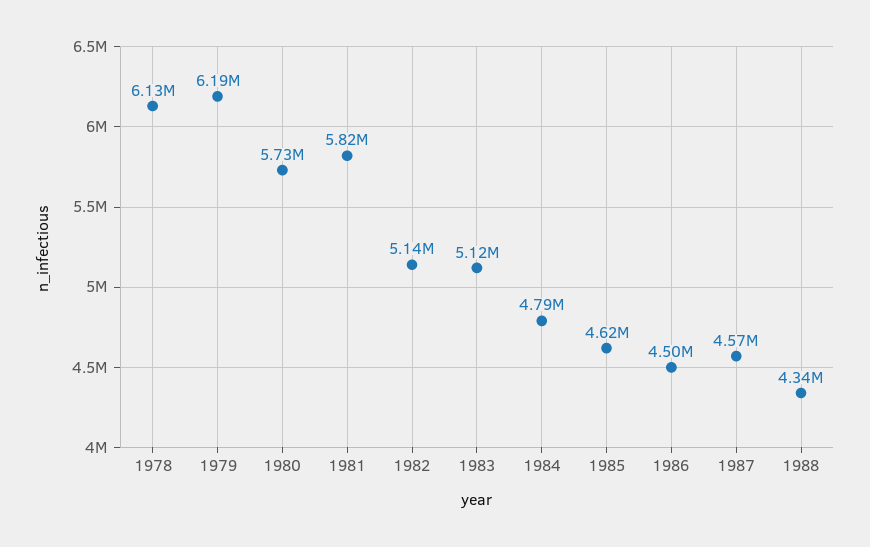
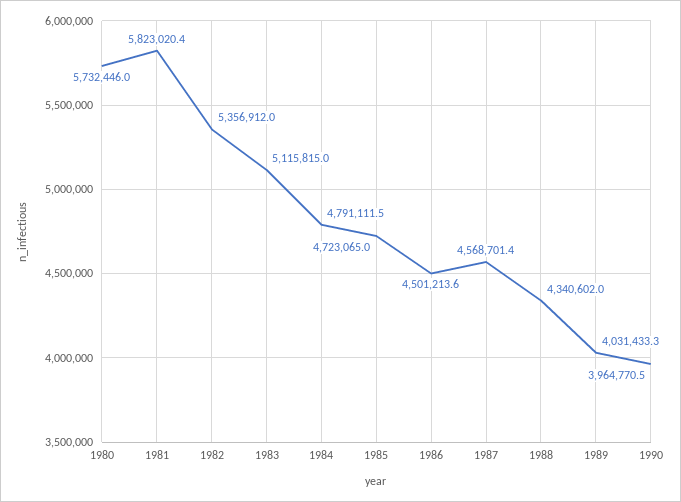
1978: 6130000 -> none
1979: 6190000 -> none
1982: 5140000 -> 5356912
1985: 4620000 -> 4723065
1989: none -> 4031433.3
1990: none -> 3964770.5

